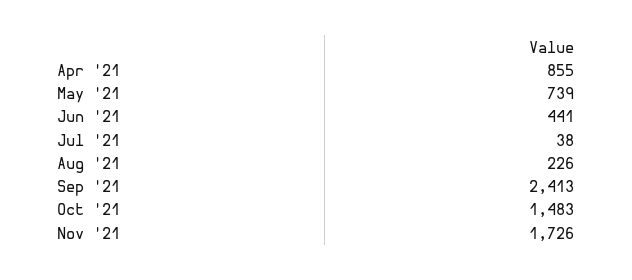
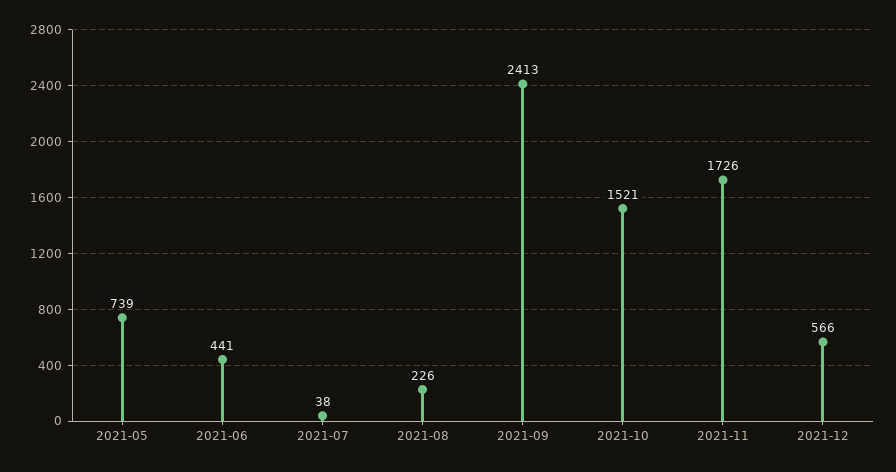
Apr '21: 855 -> none
Oct '21: 1483 -> 1521
2021-12: none -> 566

